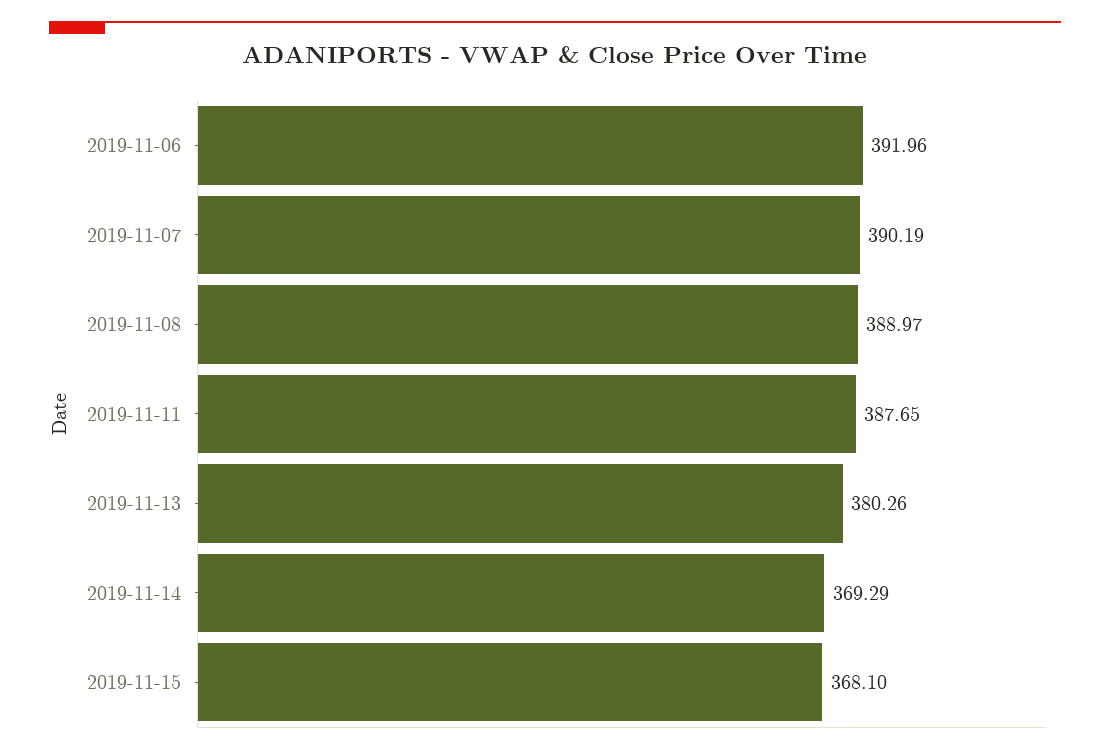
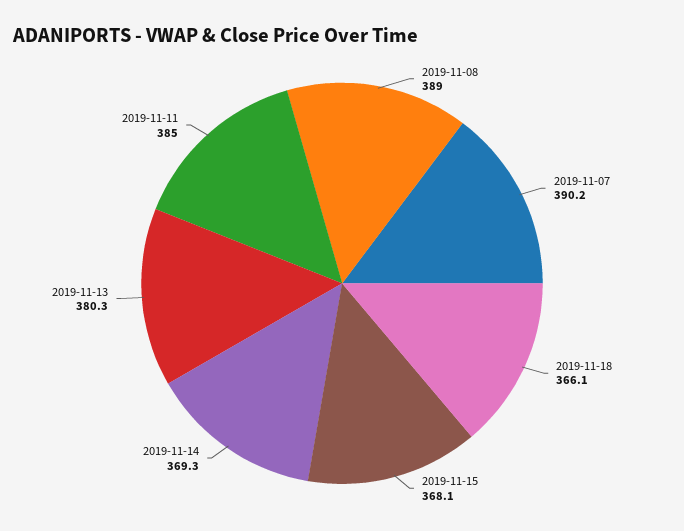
2019-11-06: 391.96 -> none
2019-11-11: 387.65 -> 385
2019-11-18: none -> 366.1

